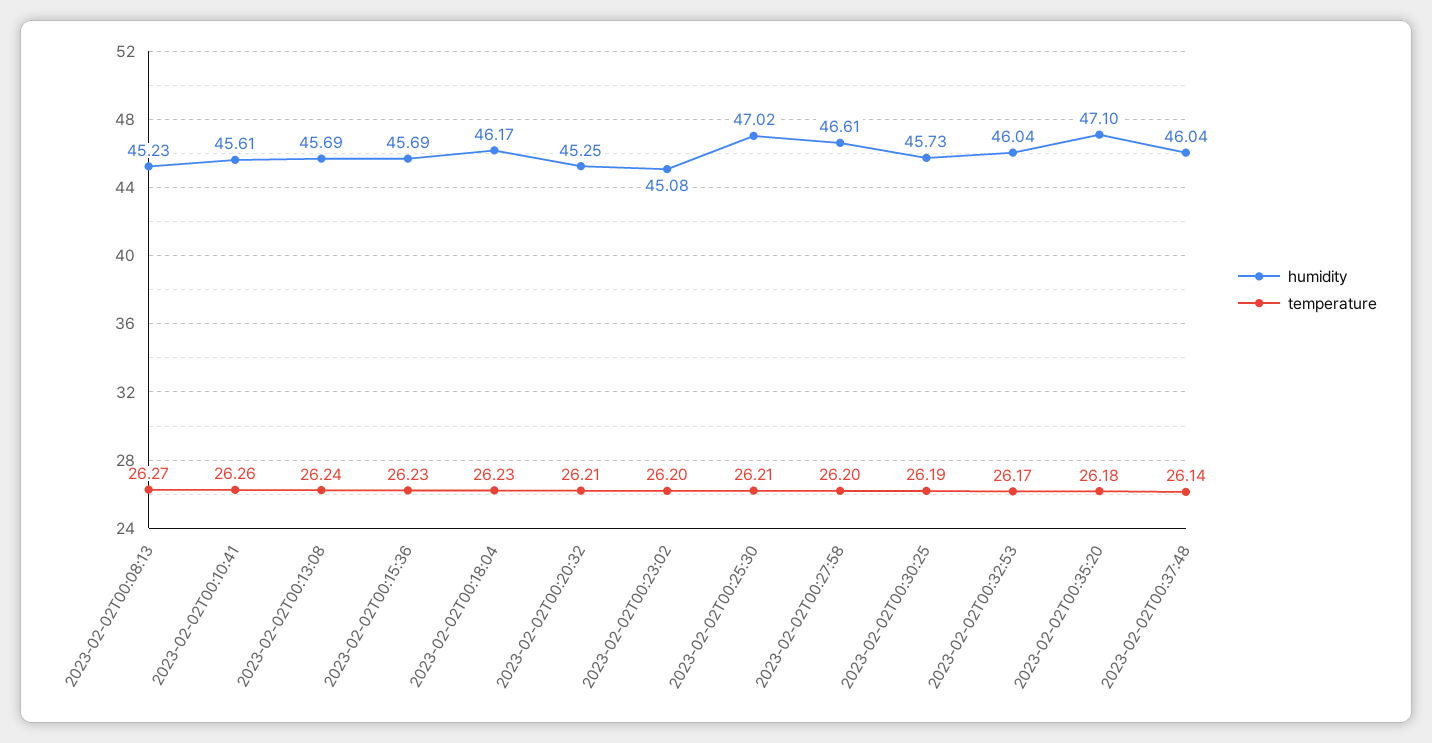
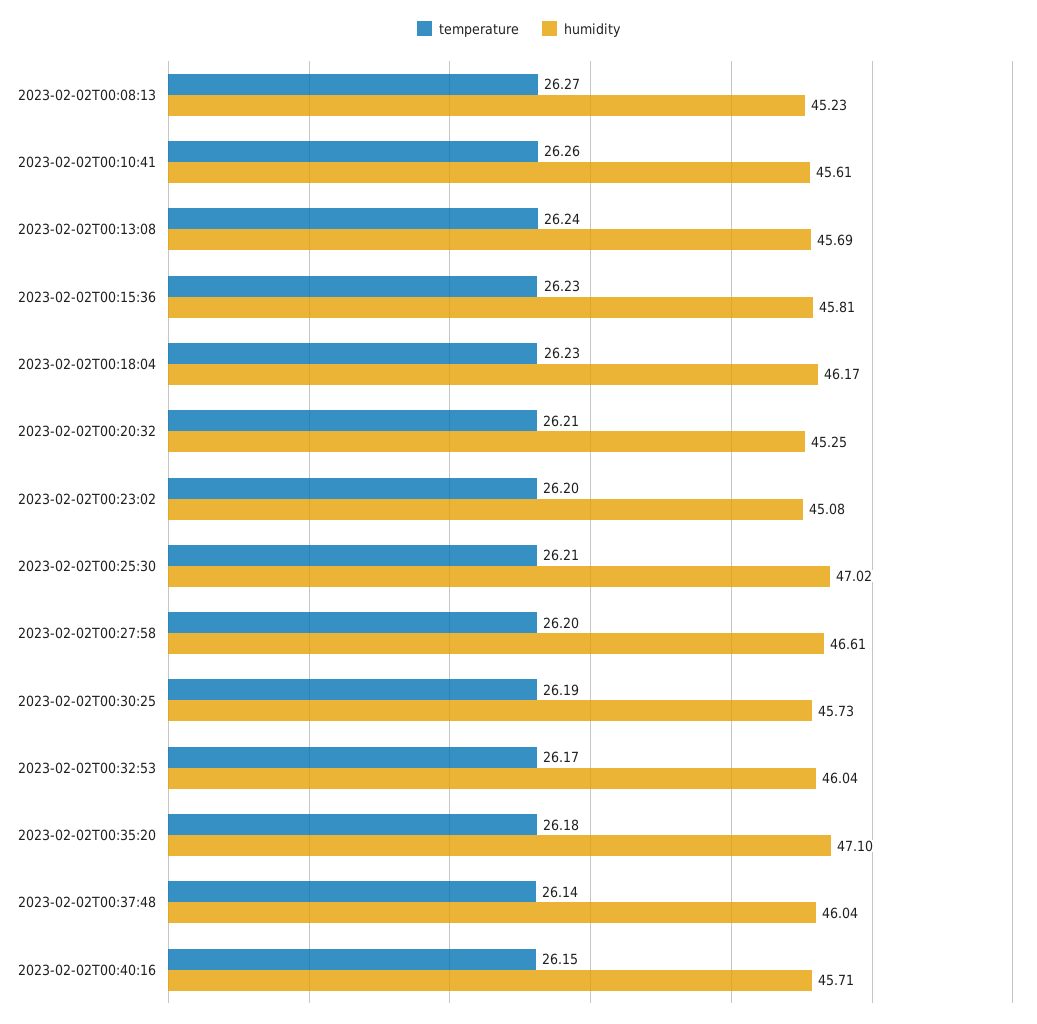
humidity, 2023-02-02T00:15:36: 45.69 -> 45.81
temperature, 2023-02-02T00:40:16: none -> 26.15
humidity, 2023-02-02T00:40:16: none -> 45.71

